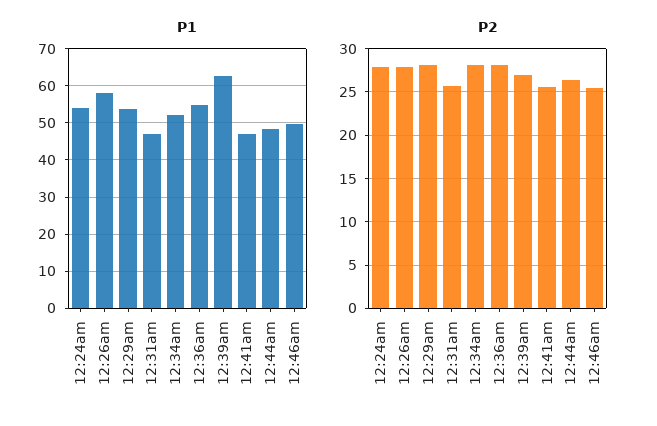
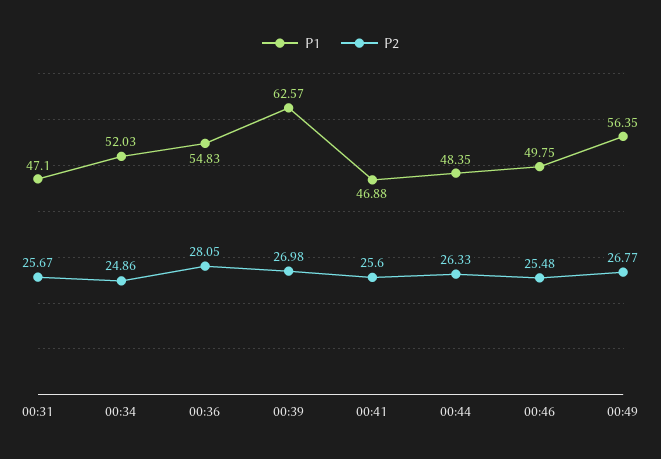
P1, 12:24am: 54 -> none
P1, 12:26am: 58 -> none
P1, 12:29am: 54 -> none
P2, 12:24am: 28 -> none
P2, 12:26am: 28 -> none
P2, 12:29am: 28 -> none
P2, 12:34am: 28 -> 24.86
P1, 00:49: none -> 56.35
P2, 00:49: none -> 26.77

